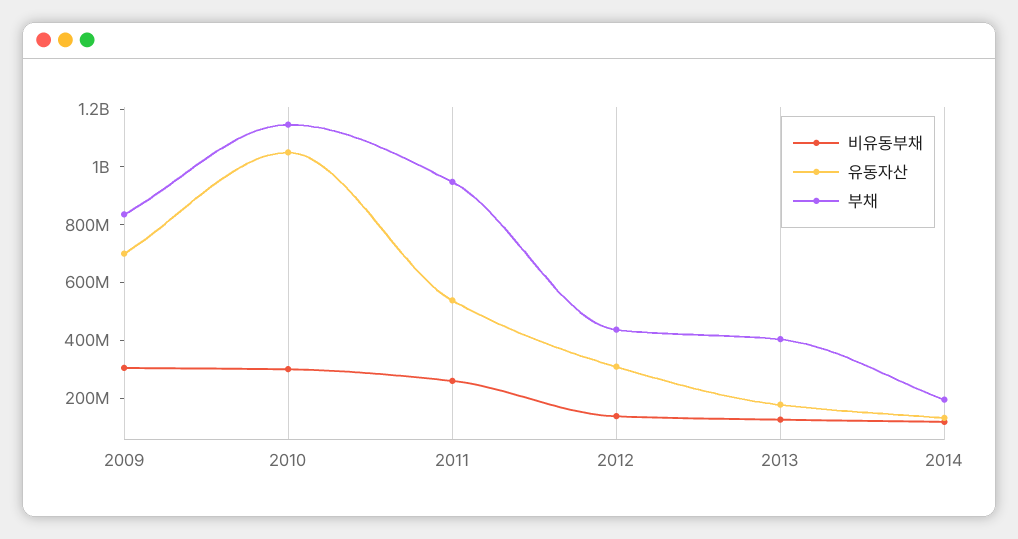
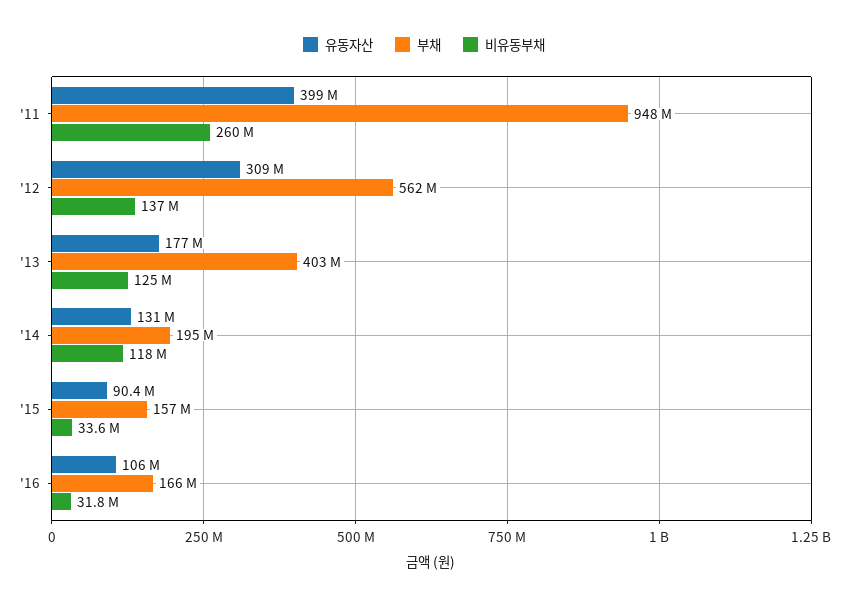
비유동부채, 2009: 300000000 -> none
유동자산, 2009: 700000000 -> none
부채, 2009: 850000000 -> none
비유동부채, 2010: 300000000 -> none
유동자산, 2010: 1050000000 -> none
부채, 2010: 1150000000 -> none
유동자산, 2011: 550000000 -> 399000000
부채, 2012: 450000000 -> 562000000
유동자산, '15: none -> 90400000
부채, '15: none -> 157000000
비유동부채, '15: none -> 33600000
유동자산, '16: none -> 106000000
부채, '16: none -> 166000000
비유동부채, '16: none -> 31800000

